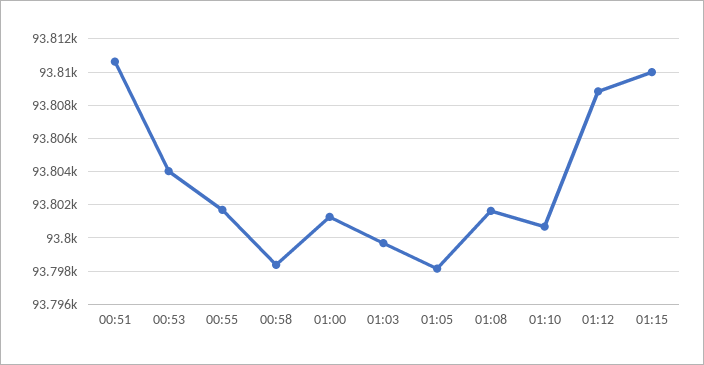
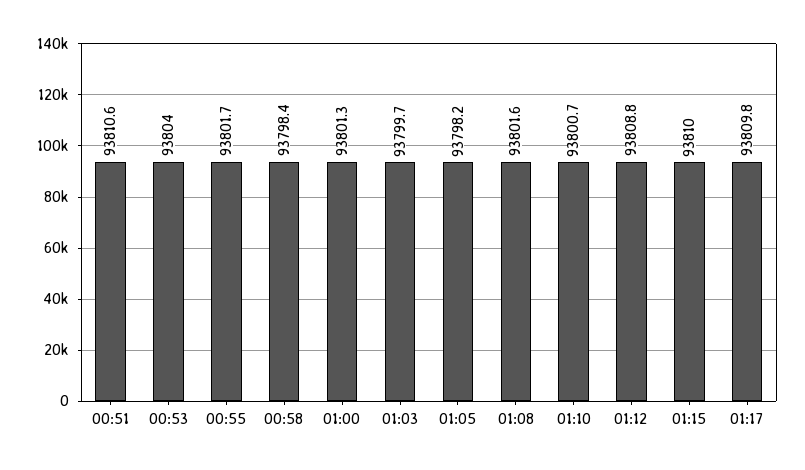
01:17: none -> 93809.8

